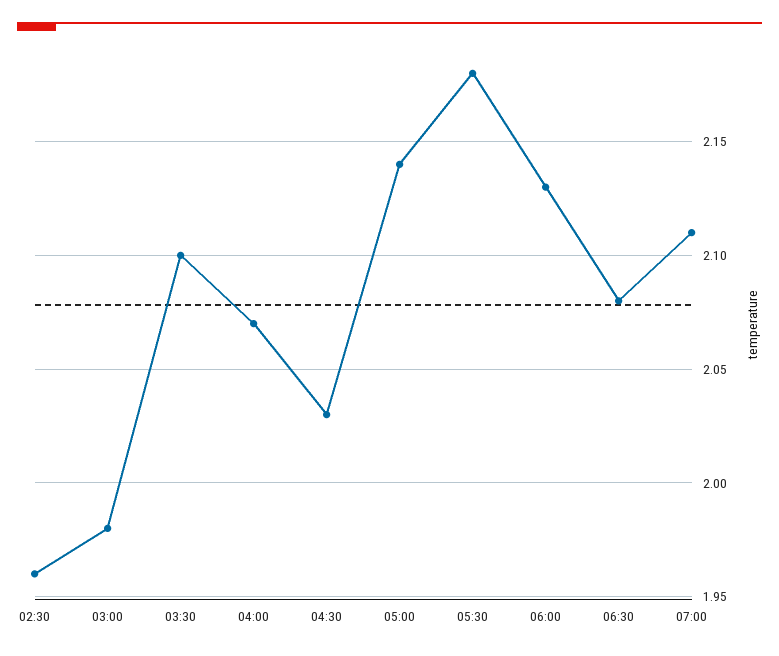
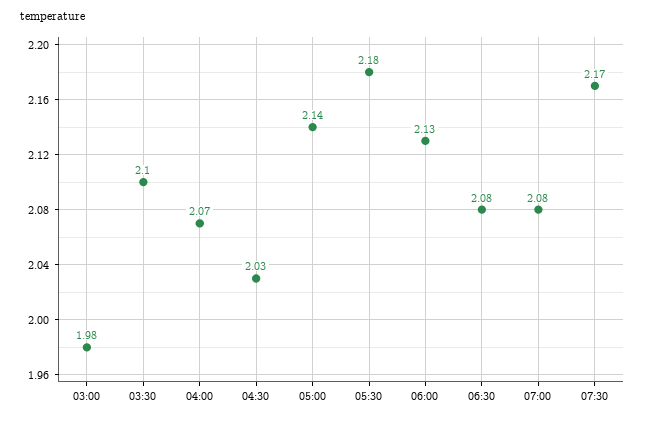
02:30: 1.96 -> none
07:00: 2.11 -> 2.08
07:30: none -> 2.17

